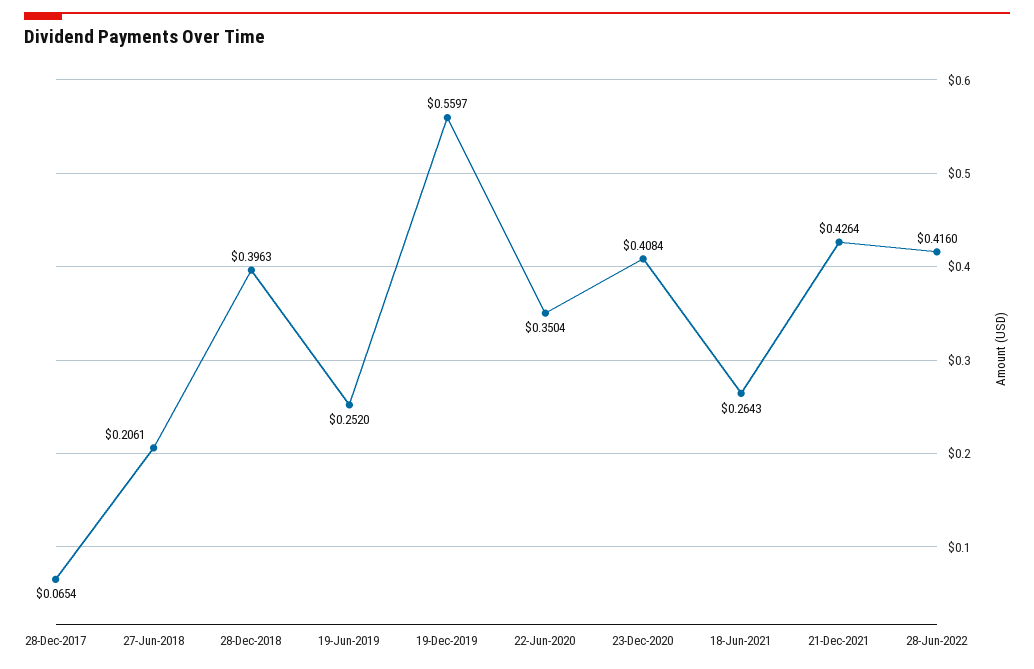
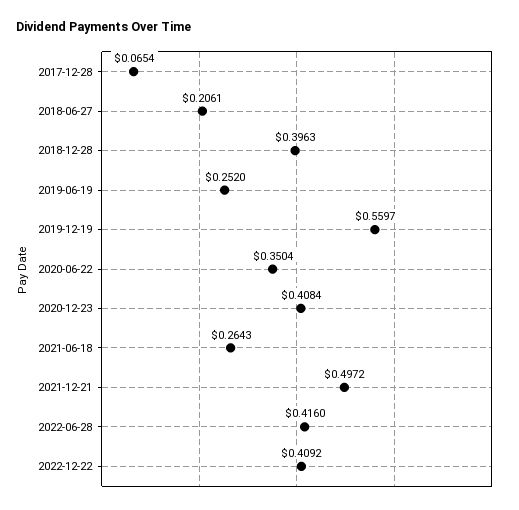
21-Dec-2021: 0.4264 -> 0.4972
2022-12-22: none -> 0.4092

